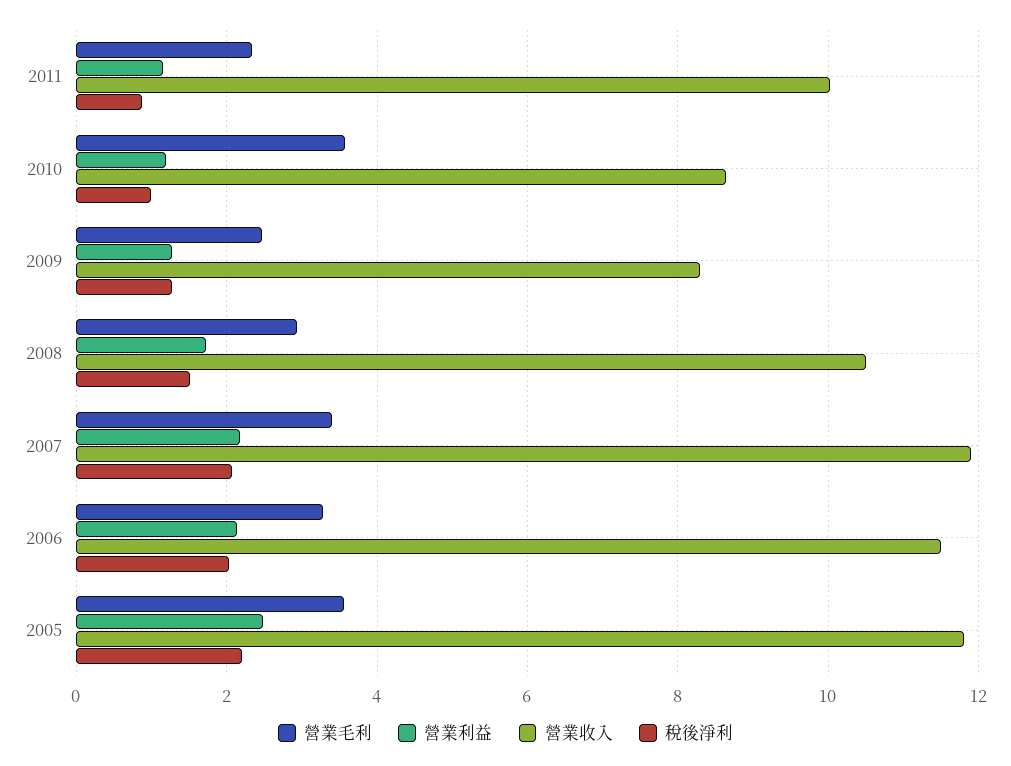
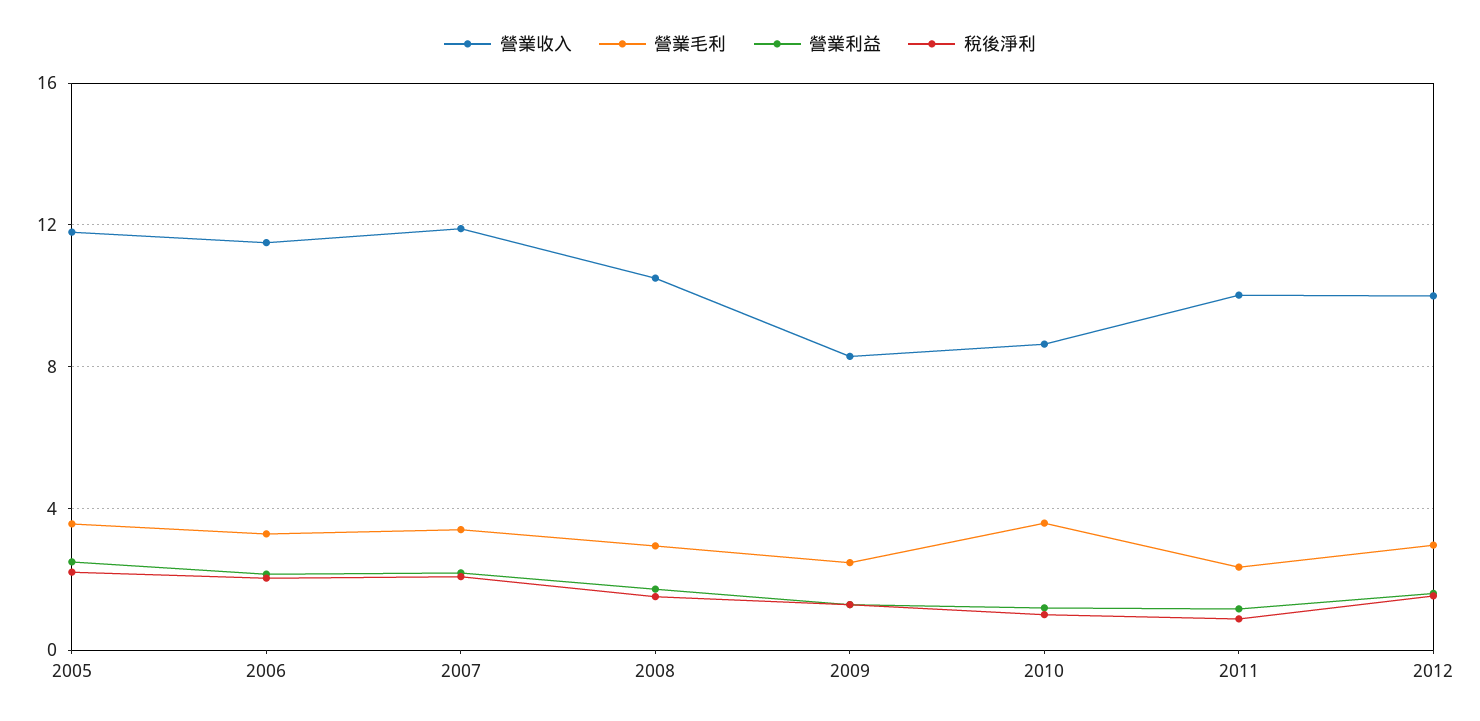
營業收入, 2012: none -> 10
營業毛利, 2012: none -> 3
營業利益, 2012: none -> 1.5
稅後淨利, 2012: none -> 1.5

